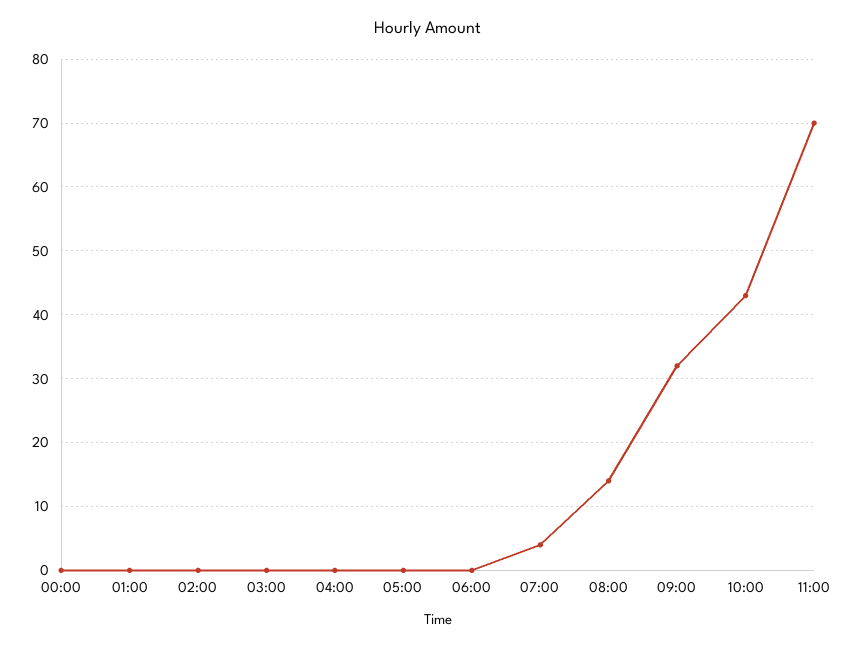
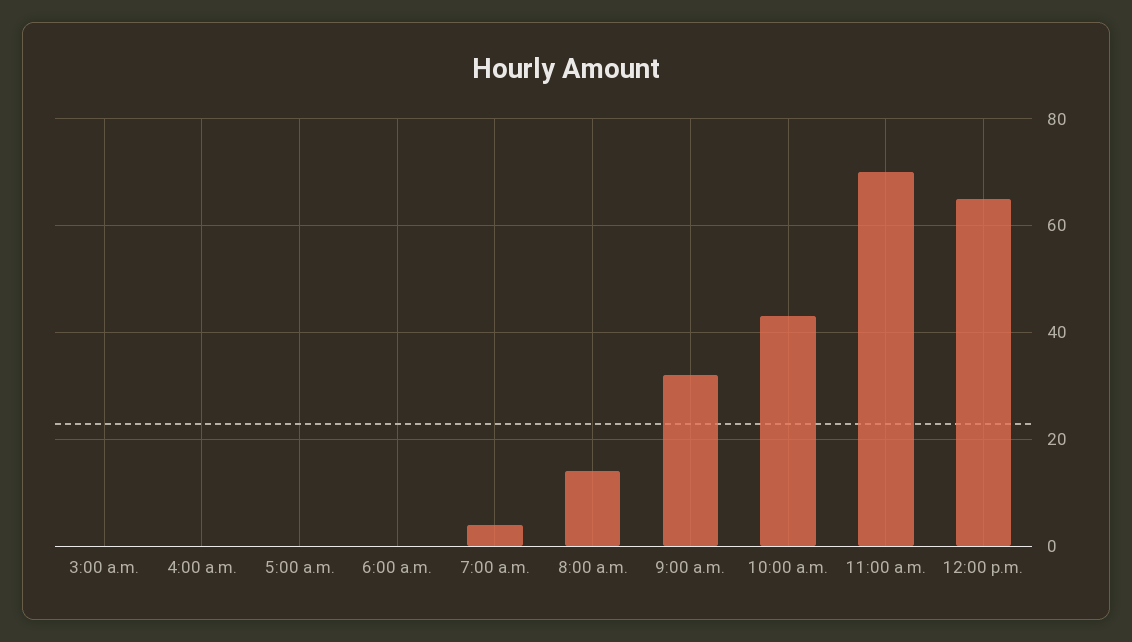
00:00: 0 -> none
01:00: 0 -> none
02:00: 0 -> none
12:00 p.m.: none -> 65

